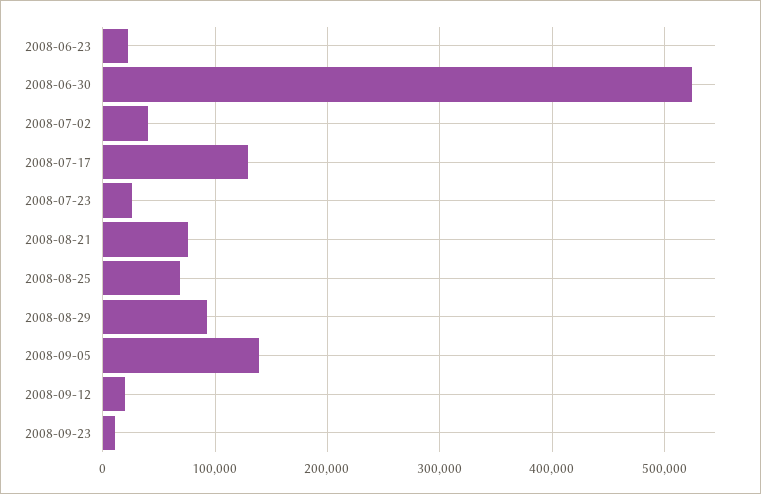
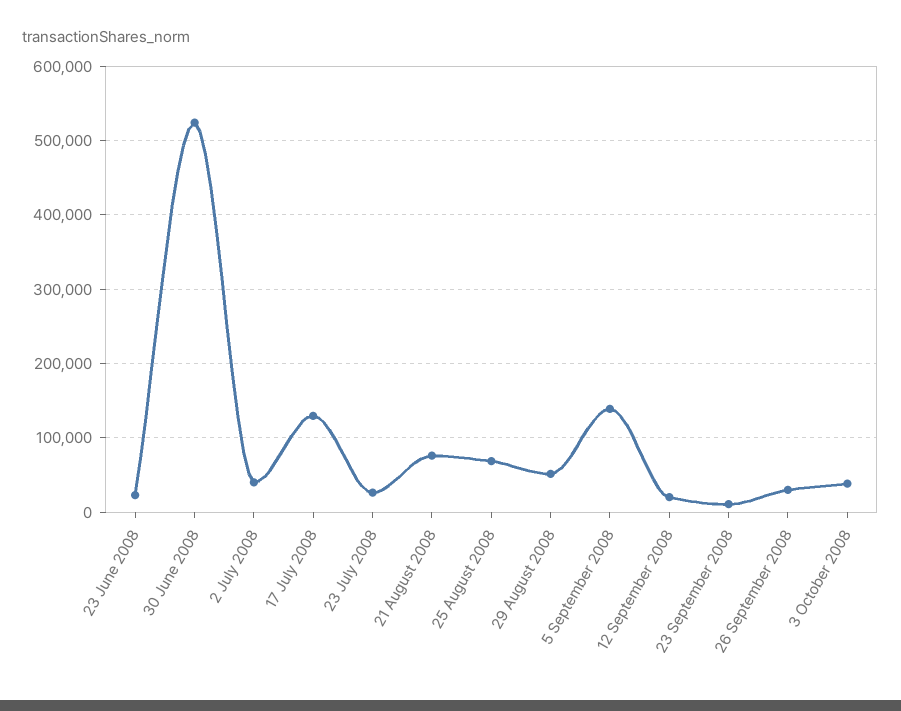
2008-08-29: 90000 -> 50000
26 September 2008: none -> 30000
3 October 2008: none -> 40000

